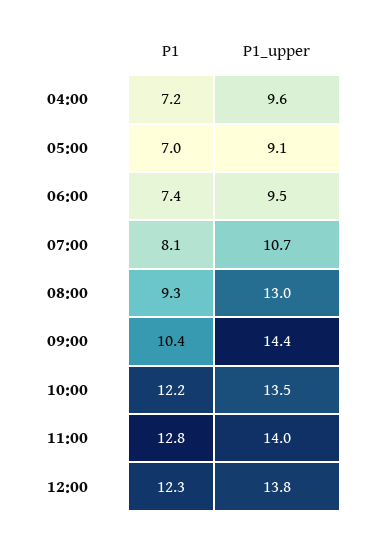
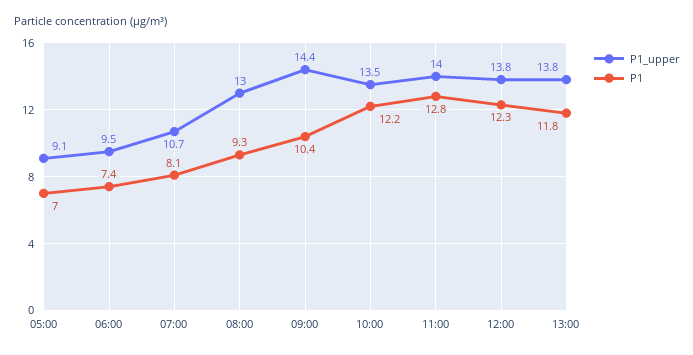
P1, 04:00: 7.2 -> none
P1_upper, 04:00: 9.6 -> none
P1_upper, 13:00: none -> 13.8
P1, 13:00: none -> 11.8

